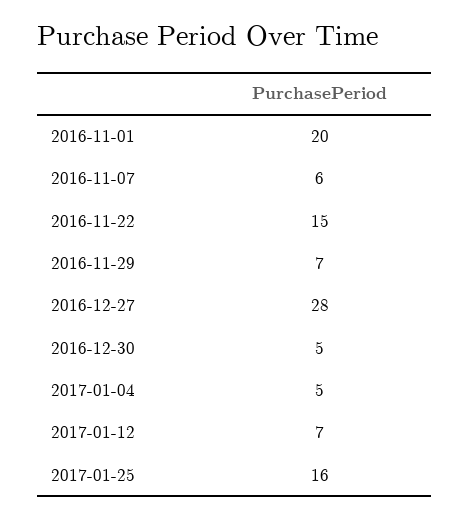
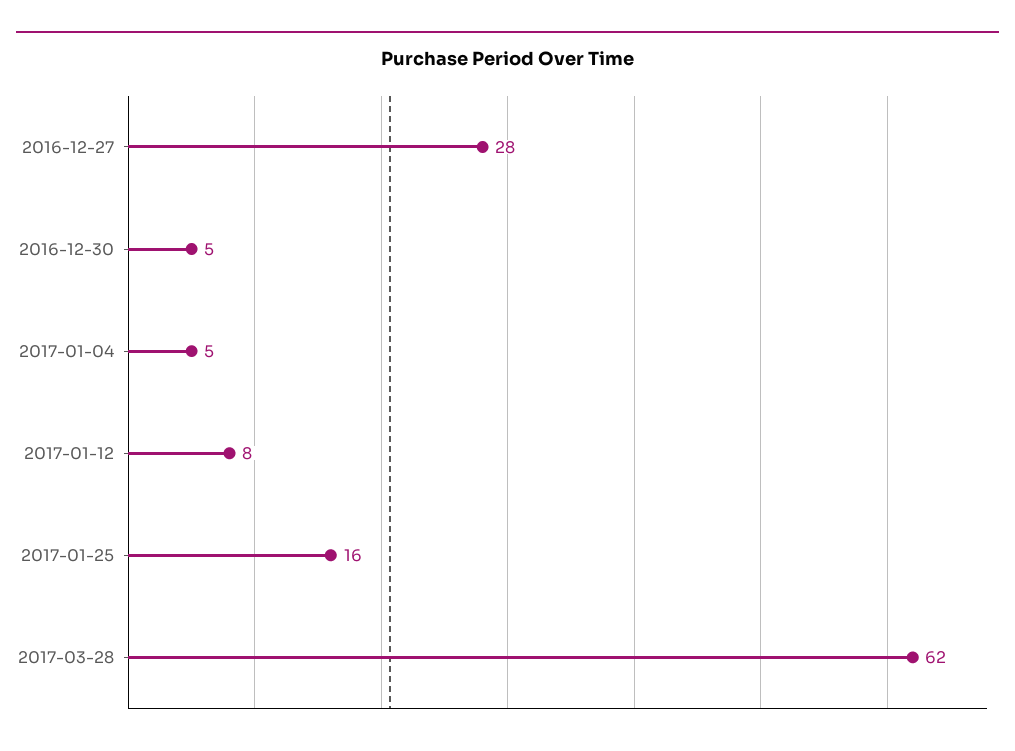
2016-11-01: 20 -> none
2016-11-07: 6 -> none
2016-11-22: 15 -> none
2016-11-29: 7 -> none
2017-01-12: 7 -> 8
2017-03-28: none -> 62

